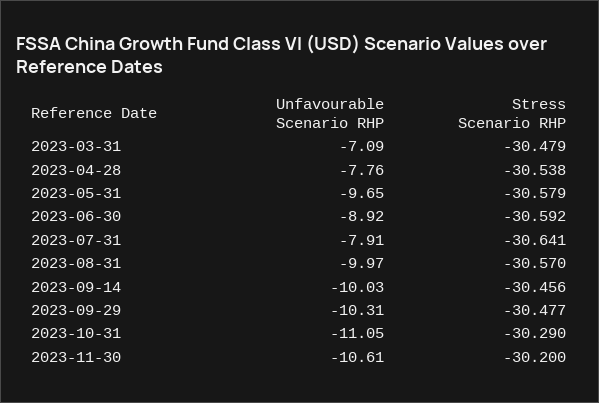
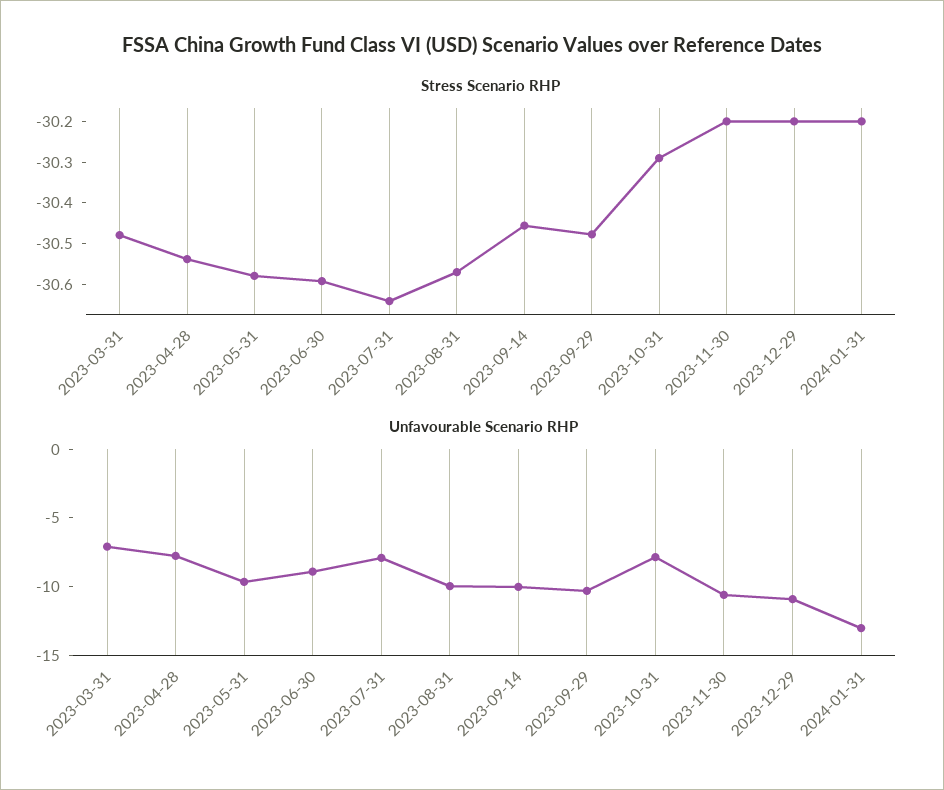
Unfavourable Scenario RHP, 2023-10-31: -11.05 -> -8
Stress Scenario RHP, 2023-12-29: none -> -30.2
Stress Scenario RHP, 2024-01-31: none -> -30.2
Unfavourable Scenario RHP, 2023-12-29: none -> -11
Unfavourable Scenario RHP, 2024-01-31: none -> -13

